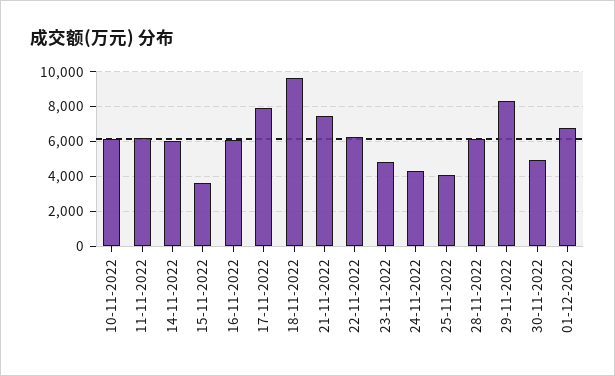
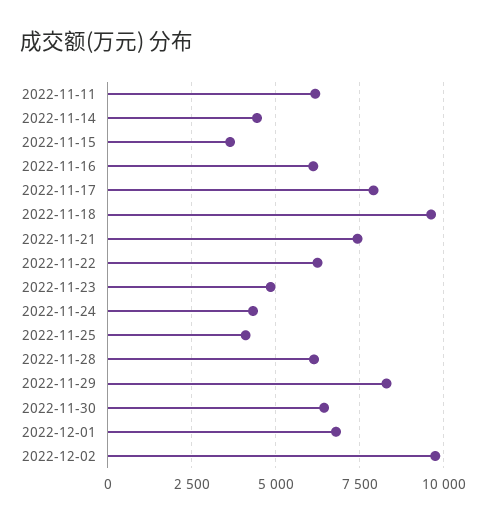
10-11-2022: 6000 -> none
14-11-2022: 6000 -> 4500
30-11-2022: 5000 -> 6500
2022-12-02: none -> 9750

